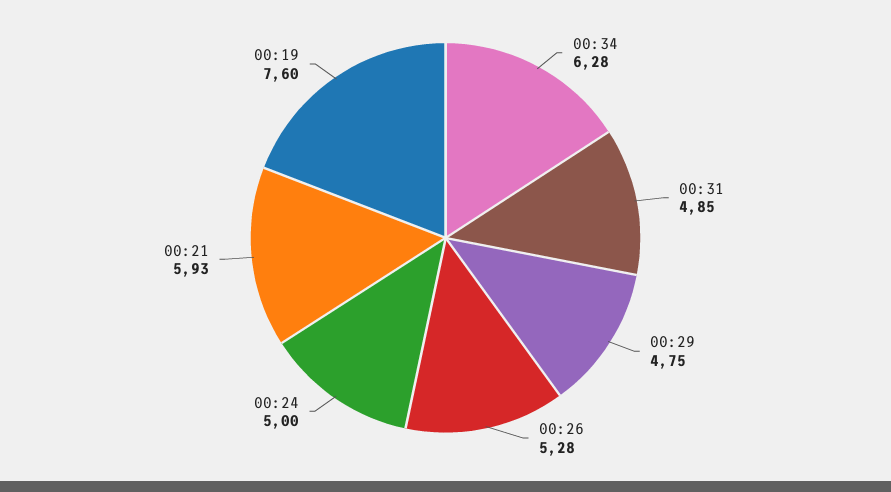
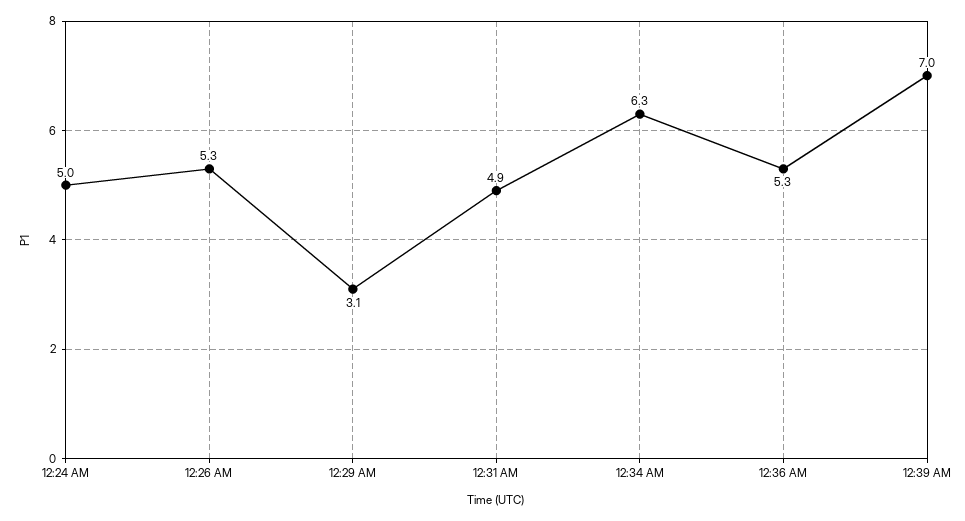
00:29: 4.75 -> 3.1
00:21: 5.93 -> none
00:19: 7.6 -> none
12:36 AM: none -> 5.3
12:39 AM: none -> 7

